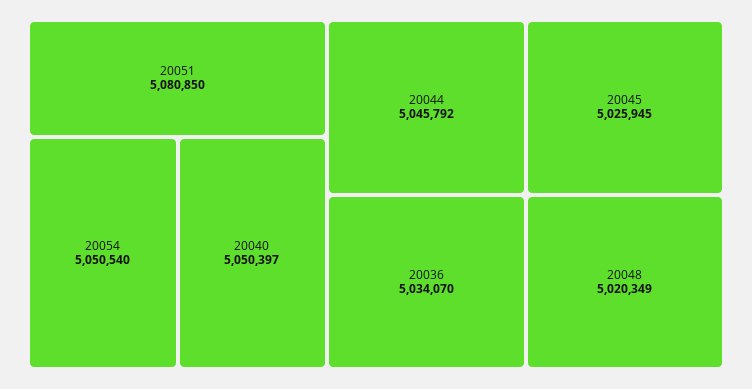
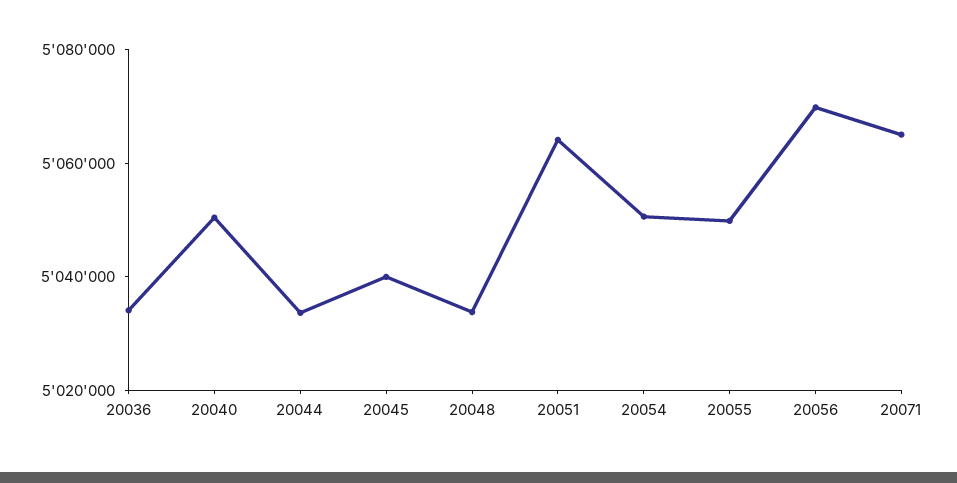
20051: 5080850 -> 5065000
20044: 5045792 -> 5035000
20045: 5025945 -> 5040000
20048: 5020349 -> 5035000
20055: none -> 5050000
20056: none -> 5070000
20071: none -> 5065000

